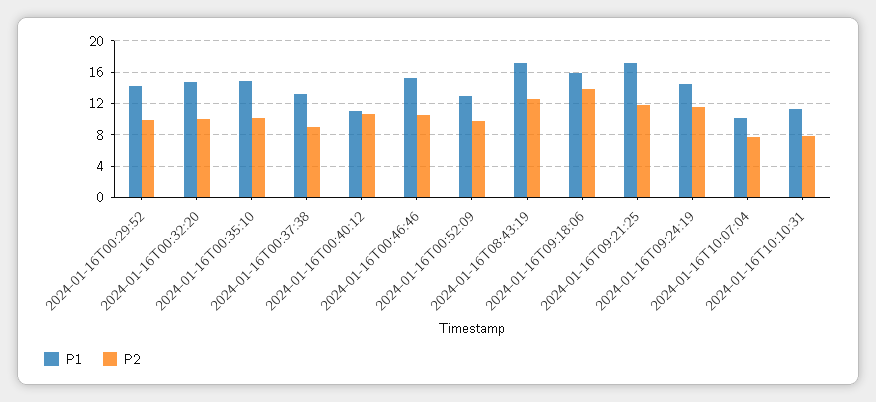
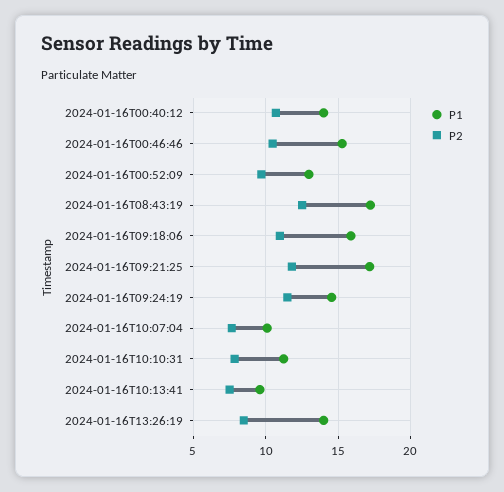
P1, 2024-01-16T00:29:52: 14 -> none
P2, 2024-01-16T00:29:52: 10 -> none
P1, 2024-01-16T00:32:20: 15 -> none
P2, 2024-01-16T00:32:20: 10 -> none
P1, 2024-01-16T00:35:10: 15 -> none
P2, 2024-01-16T00:35:10: 10 -> none
P1, 2024-01-16T00:37:38: 13 -> none
P2, 2024-01-16T00:37:38: 9 -> none
P1, 2024-01-16T00:40:12: 11 -> 14
P2, 2024-01-16T09:18:06: 14 -> 11
P1, 2024-01-16T10:13:41: none -> 9.5
P2, 2024-01-16T10:13:41: none -> 7.5
P1, 2024-01-16T13:26:19: none -> 14
P2, 2024-01-16T13:26:19: none -> 8.5

